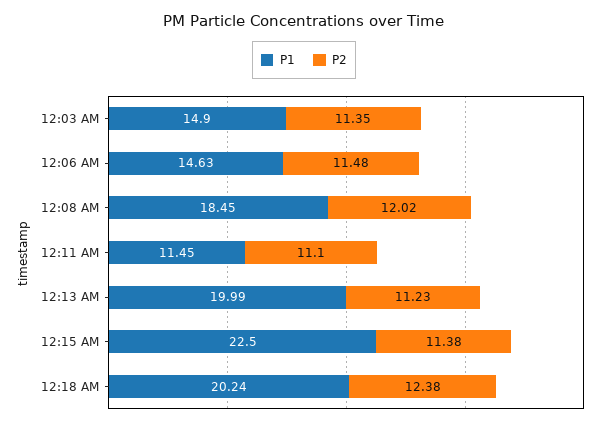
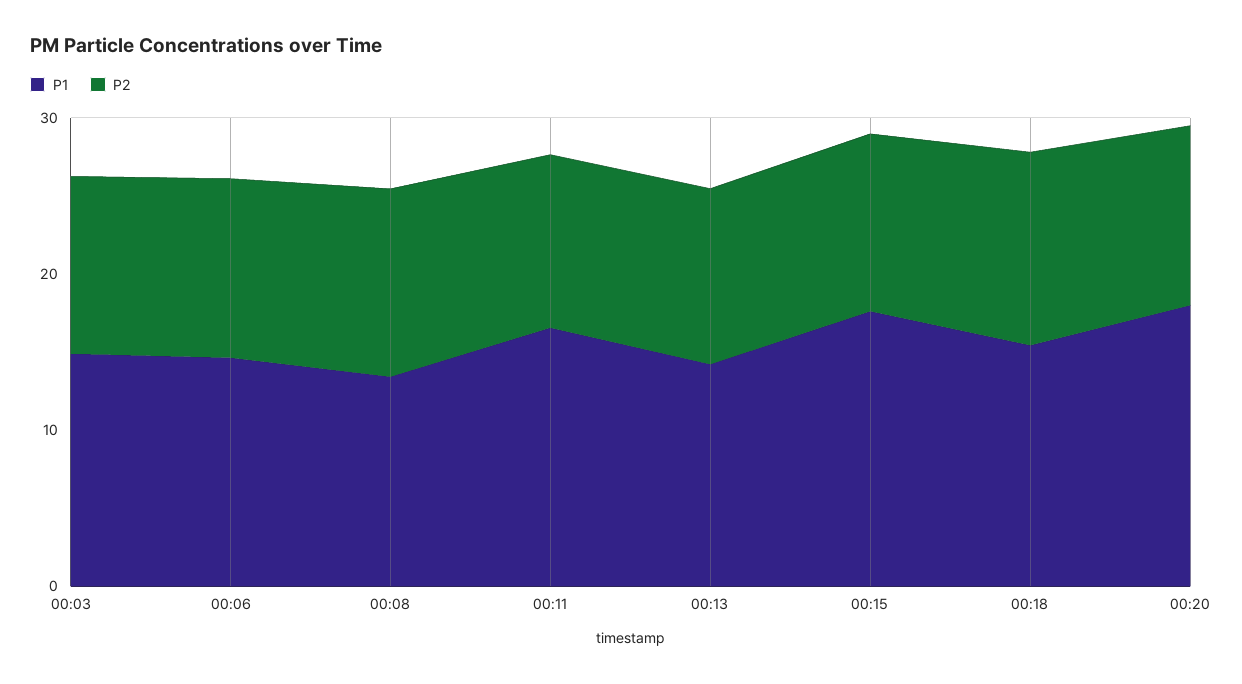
P1, 12:08 AM: 18.45 -> 14
P1, 12:11 AM: 11.45 -> 16
P1, 12:13 AM: 19.99 -> 14
P1, 12:15 AM: 22.5 -> 18
P1, 12:18 AM: 20.24 -> 16
P1, 00:20: none -> 18
P2, 00:20: none -> 12

